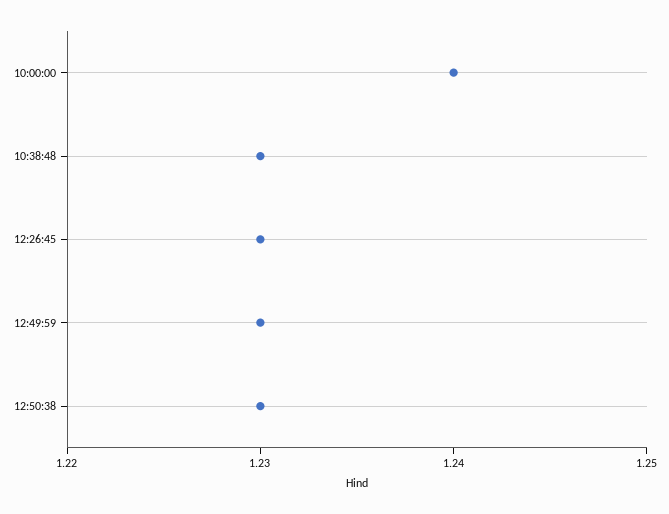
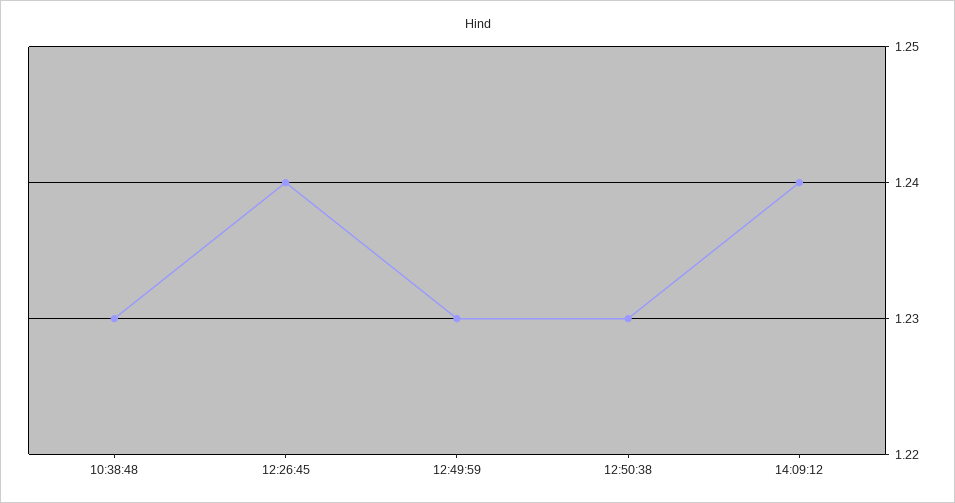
10:00:00: 1.24 -> none
12:26:45: 1.23 -> 1.24
14:09:12: none -> 1.24

